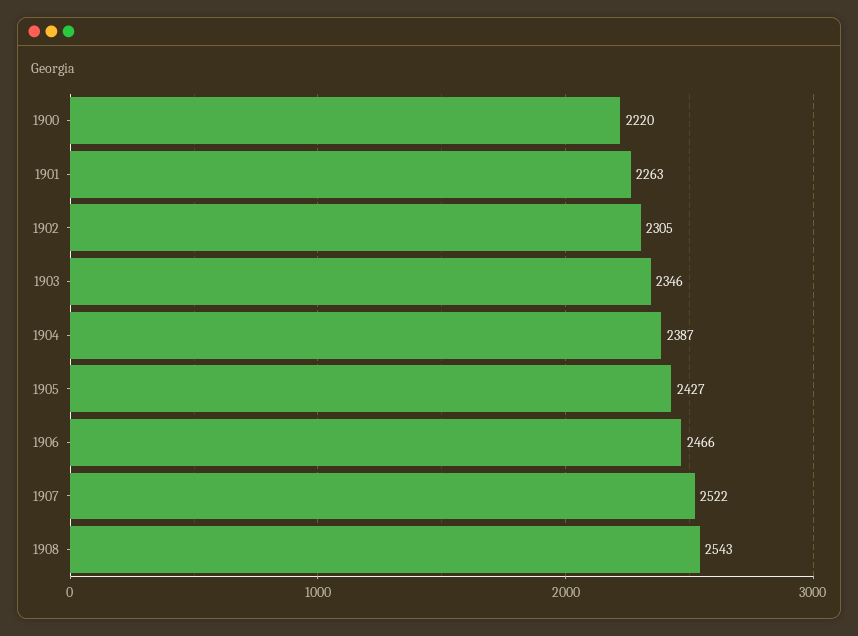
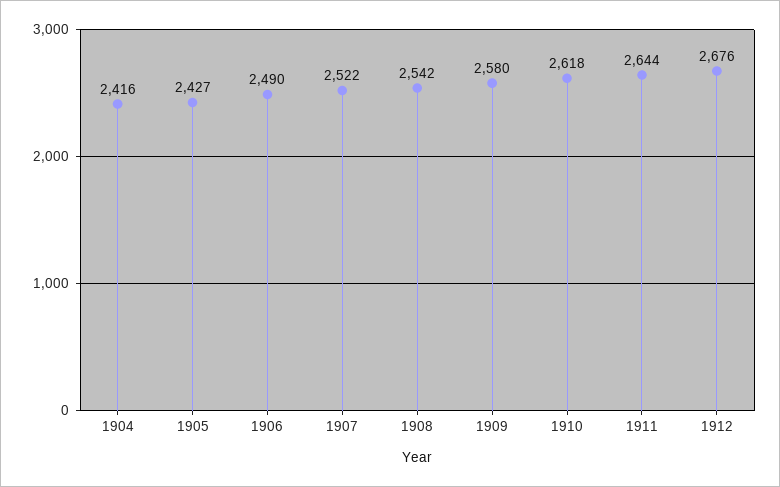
1900: 2220 -> none
1901: 2263 -> none
1902: 2305 -> none
1903: 2346 -> none
1904: 2387 -> 2416
1906: 2466 -> 2490
1908: 2543 -> 2542
1909: none -> 2580
1910: none -> 2618
1911: none -> 2644
1912: none -> 2676

